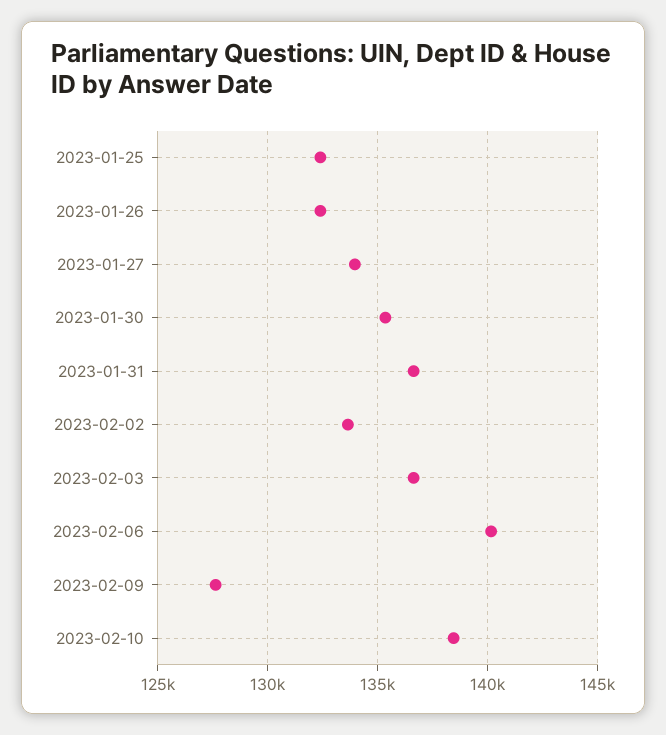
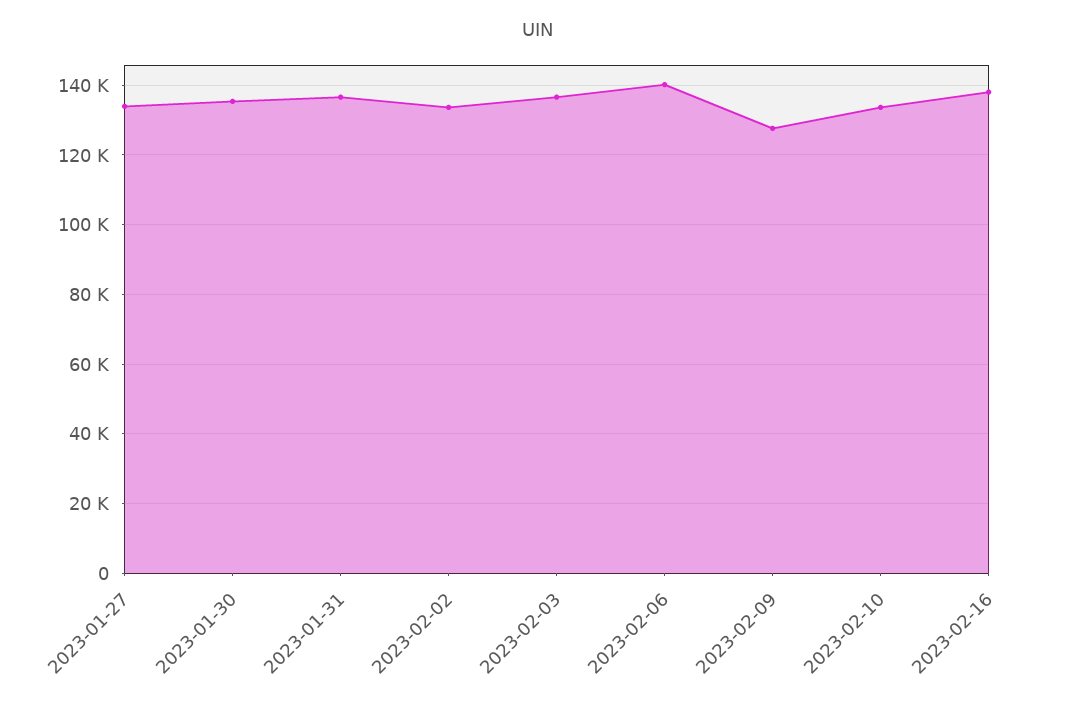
2023-01-25: 132500 -> none
2023-01-26: 132500 -> none
2023-02-10: 138500 -> 134000
2023-02-16: none -> 138000

